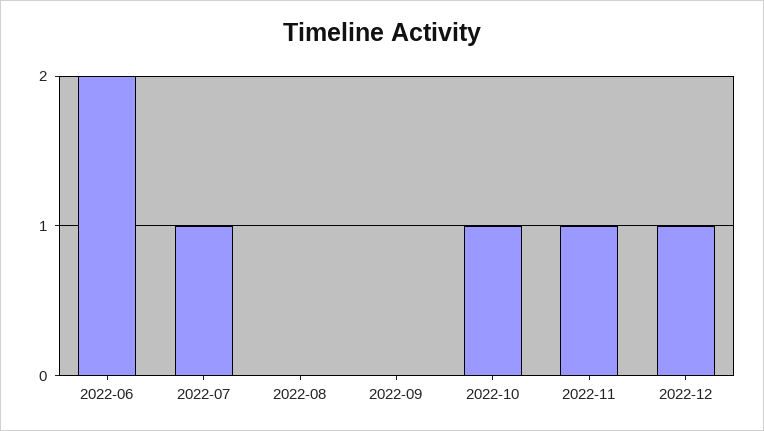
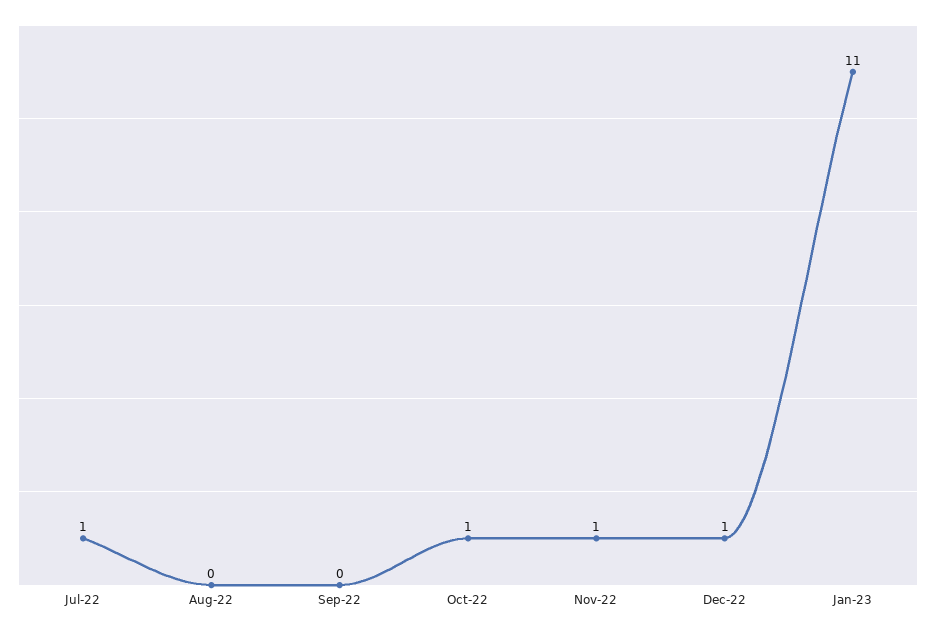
2022-06: 2 -> none
Jan-23: none -> 11

